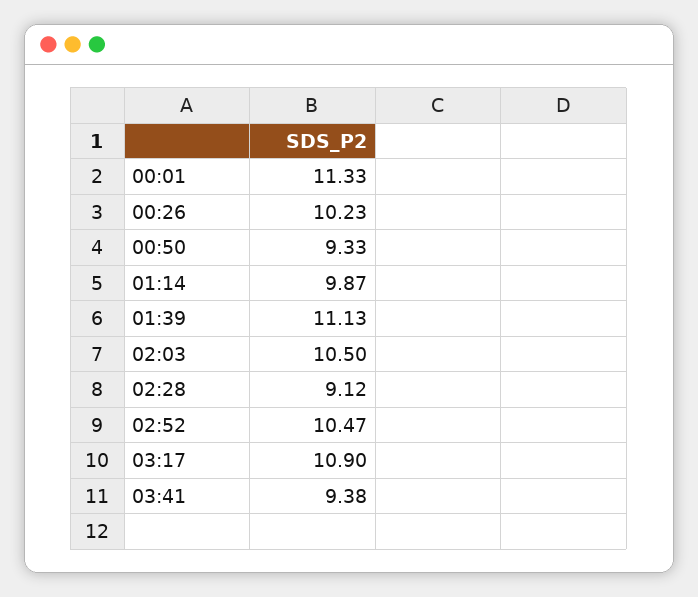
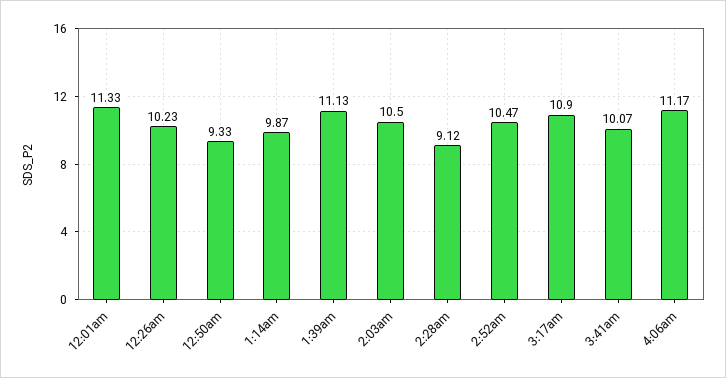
03:41: 9.38 -> 10.07
4:06am: none -> 11.17

